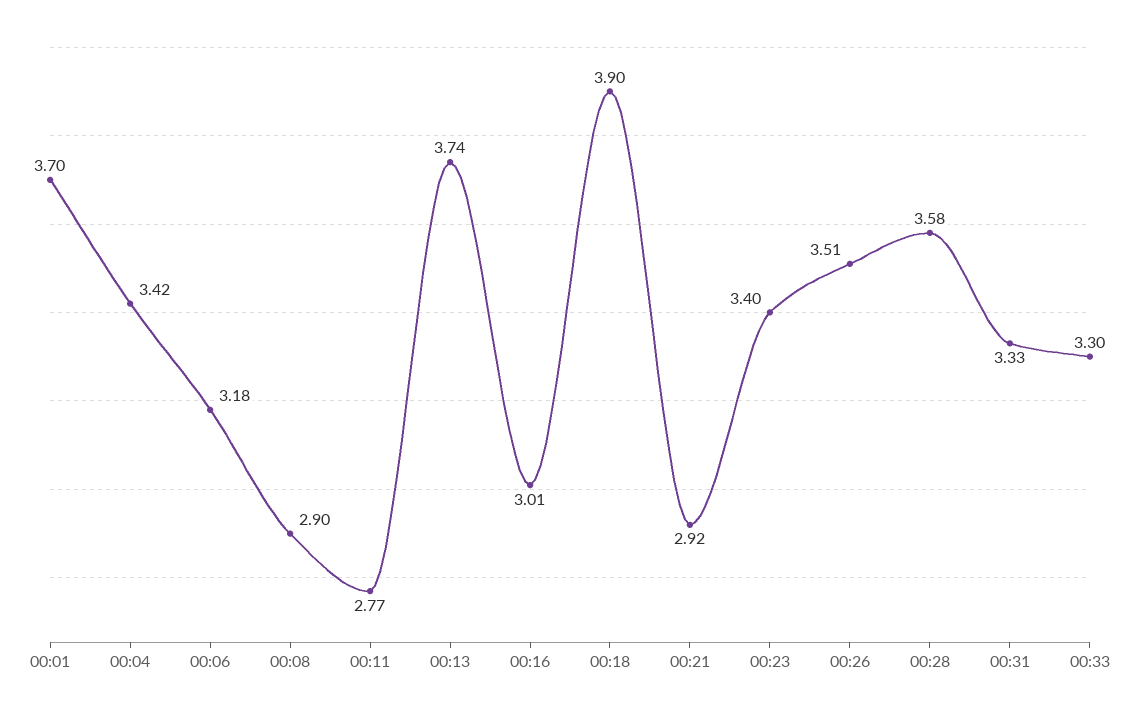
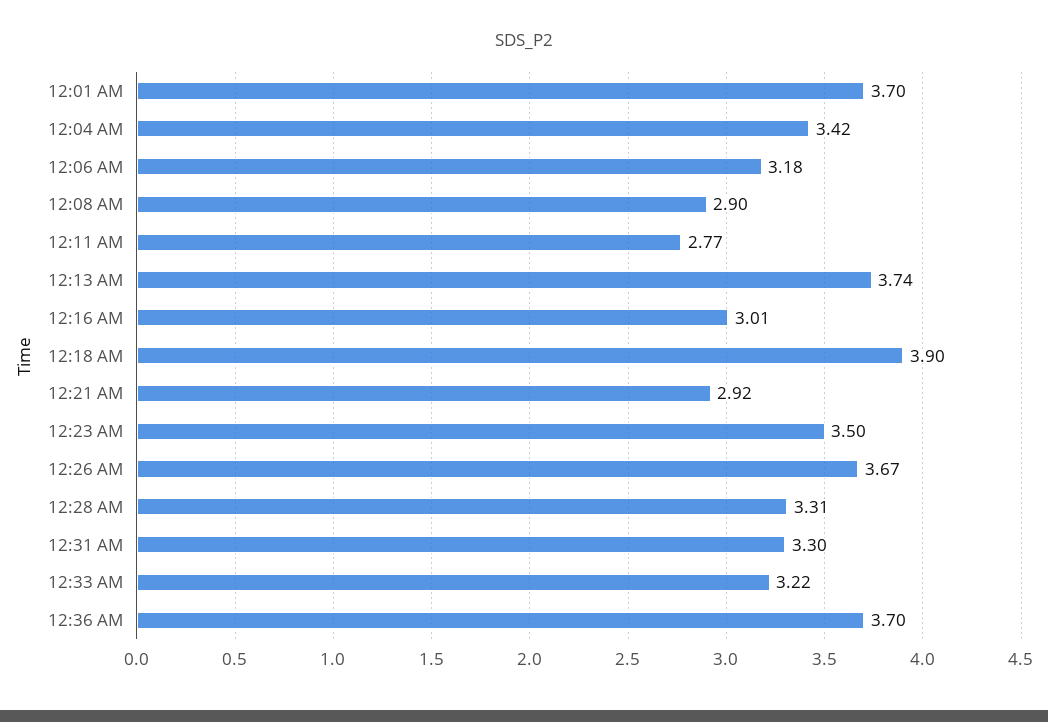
00:23: 3.4 -> 3.5
00:26: 3.51 -> 3.67
00:28: 3.58 -> 3.31
00:31: 3.33 -> 3.3
00:33: 3.3 -> 3.22
12:36 AM: none -> 3.7

